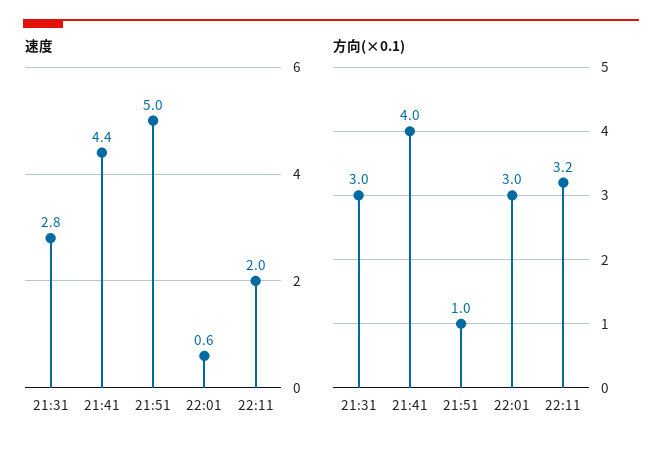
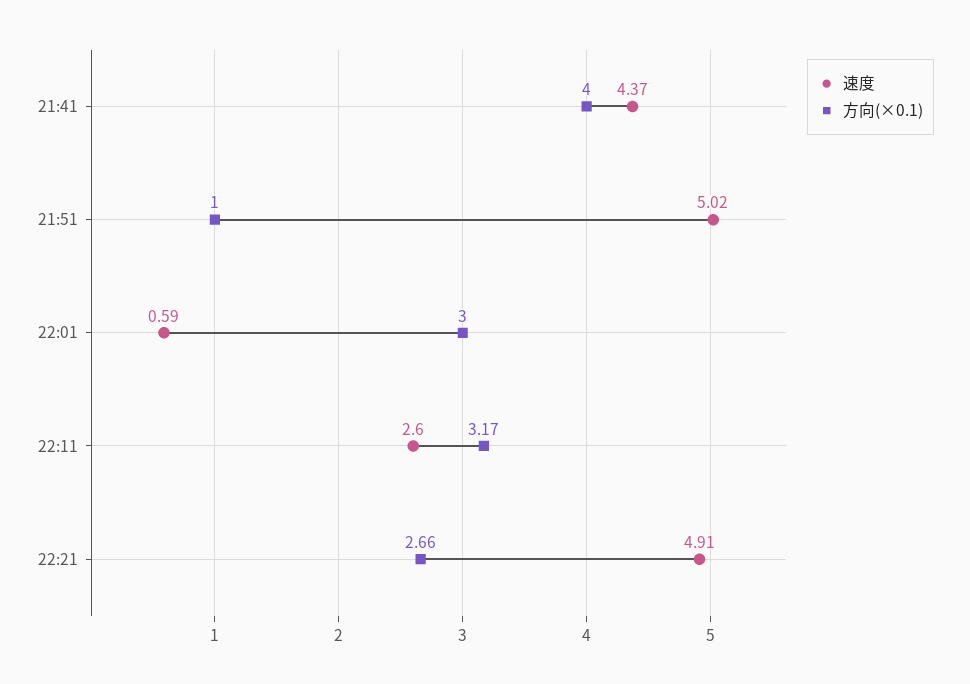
速度, 21:31: 2.8 -> none
速度, 22:11: 2 -> 2.6
方向(×0.1), 21:31: 3 -> none
速度, 22:21: none -> 4.91
方向(×0.1), 22:21: none -> 2.66

